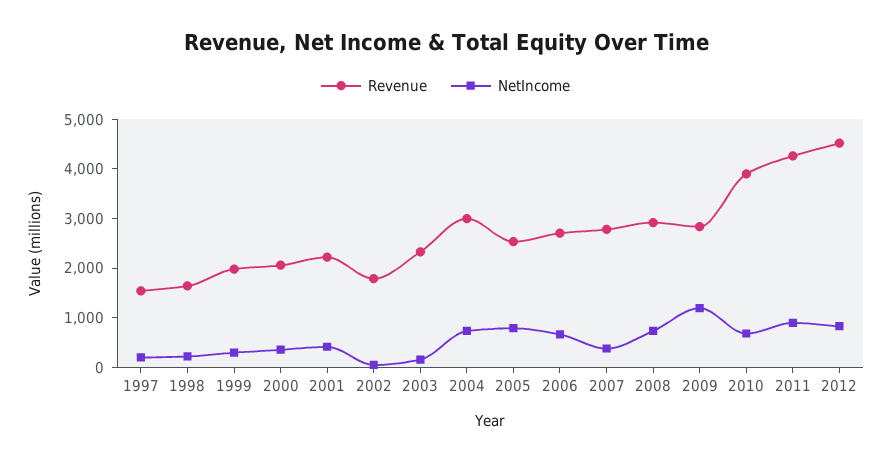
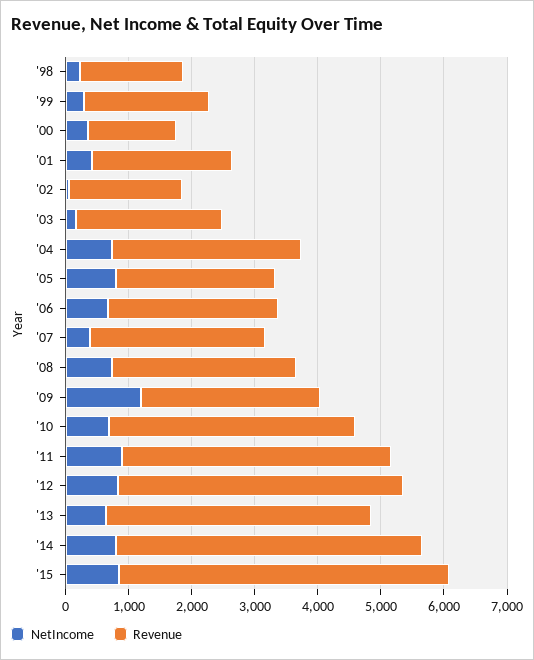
Revenue, 1997: 1600 -> none
NetIncome, 1997: 200 -> none
Revenue, 2000: 2000 -> 1400
NetIncome, '13: none -> 600
Revenue, '13: none -> 4200
NetIncome, '14: none -> 800
Revenue, '14: none -> 4800
NetIncome, '15: none -> 800
Revenue, '15: none -> 5200

